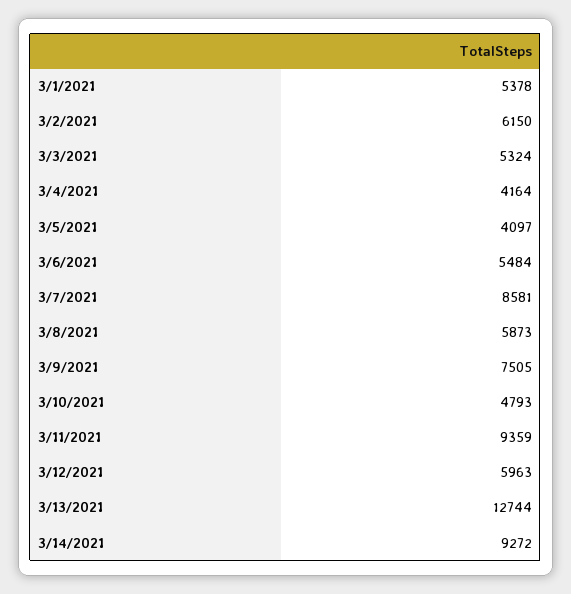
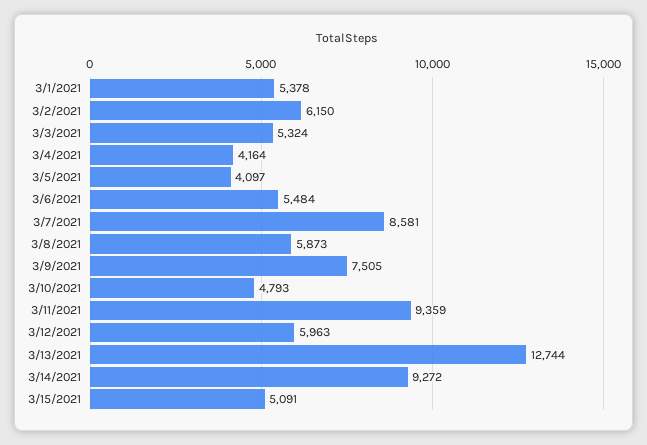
3/15/2021: none -> 5091

